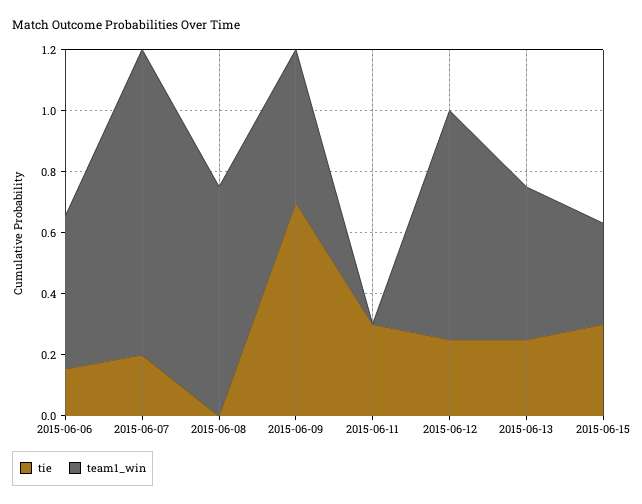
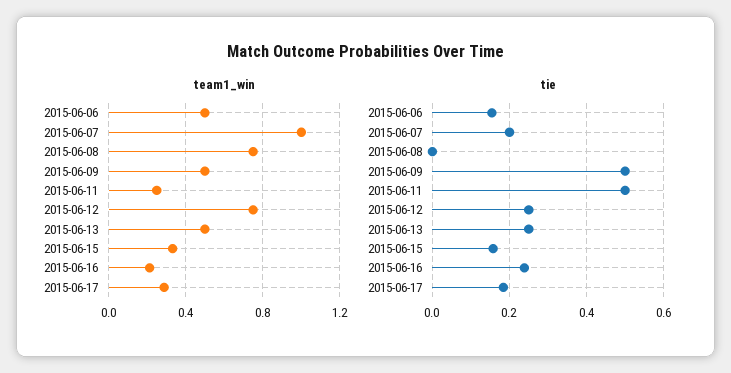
tie, 2015-06-09: 0.7 -> 0.5
tie, 2015-06-11: 0.3 -> 0.5
team1_win, 2015-06-11: 0 -> 0.25
tie, 2015-06-15: 0.3 -> 0.16
team1_win, 2015-06-16: none -> 0.2
team1_win, 2015-06-17: none -> 0.3
tie, 2015-06-16: none -> 0.24
tie, 2015-06-17: none -> 0.18

